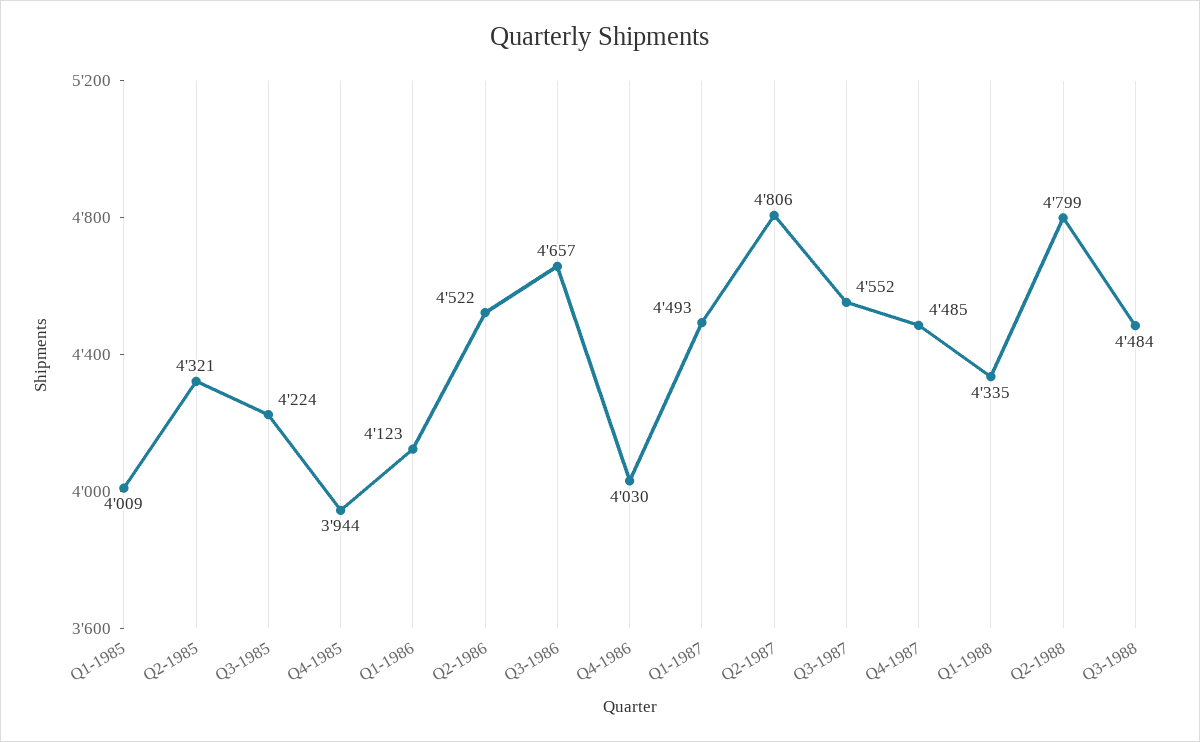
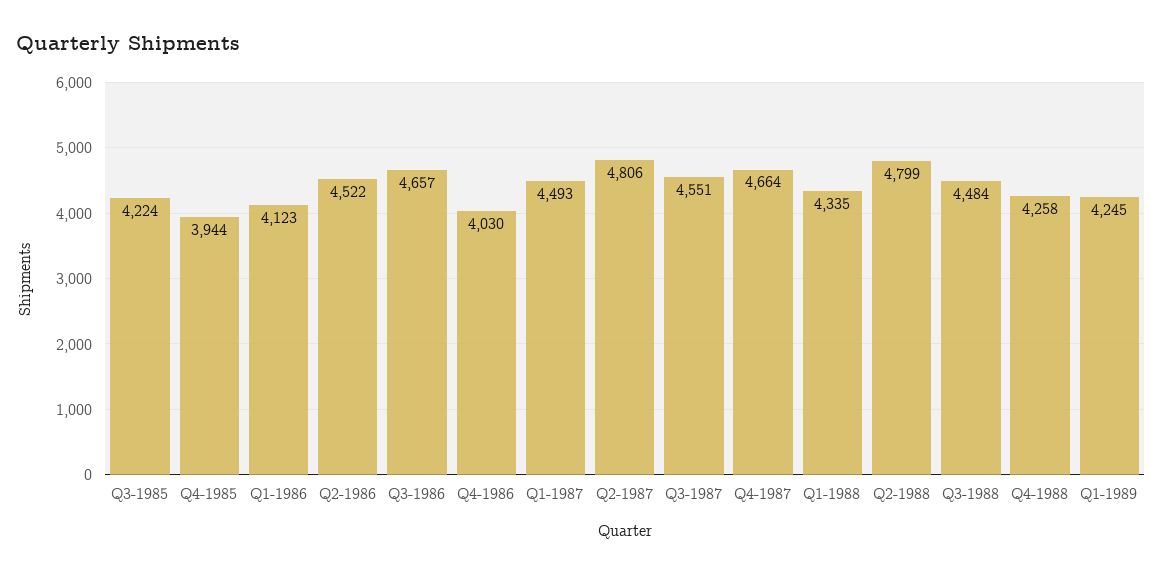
Q1-1985: 4009 -> none
Q2-1985: 4321 -> none
Q3-1987: 4552 -> 4551
Q4-1987: 4485 -> 4664
Q4-1988: none -> 4258
Q1-1989: none -> 4245

